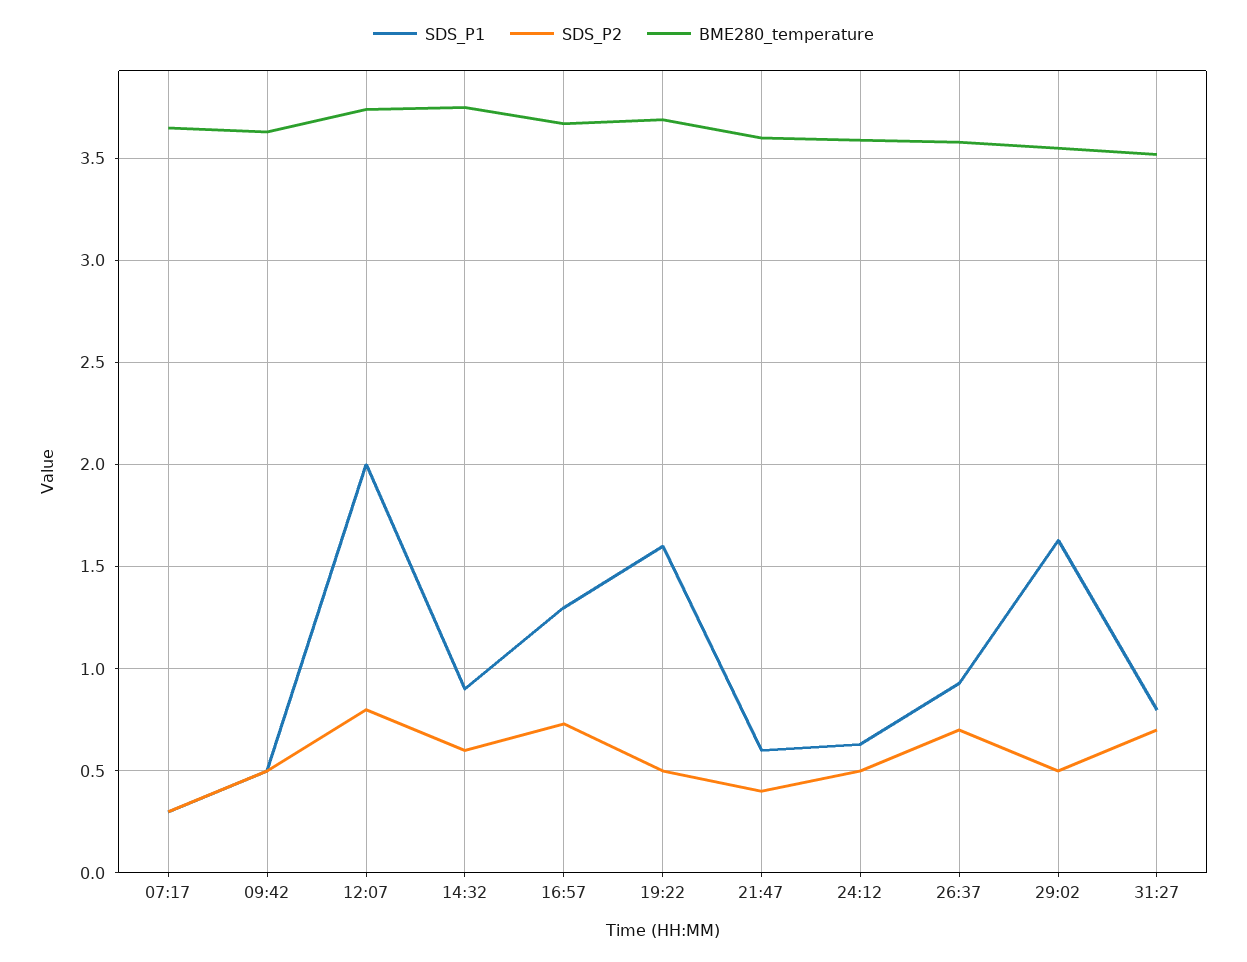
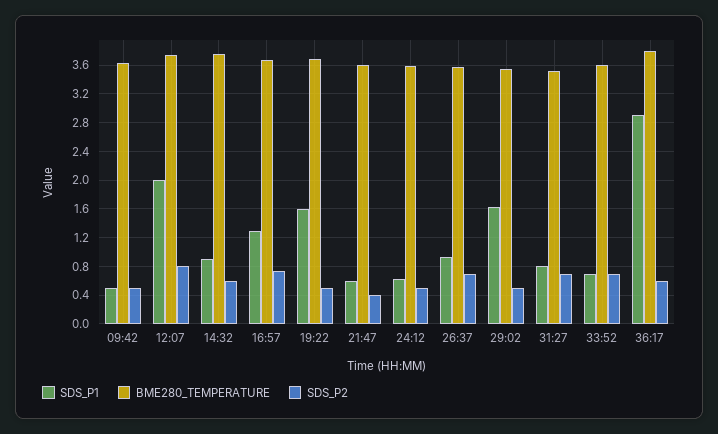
SDS_P1, 07:17: 0.3 -> none
SDS_P2, 07:17: 0.3 -> none
BME280_temperature, 07:17: 3.65 -> none
SDS_P1, 33:52: none -> 0.7
BME280_temperature, 33:52: none -> 3.6
SDS_P2, 33:52: none -> 0.7
SDS_P1, 36:17: none -> 2.9
BME280_temperature, 36:17: none -> 3.8
SDS_P2, 36:17: none -> 0.6

